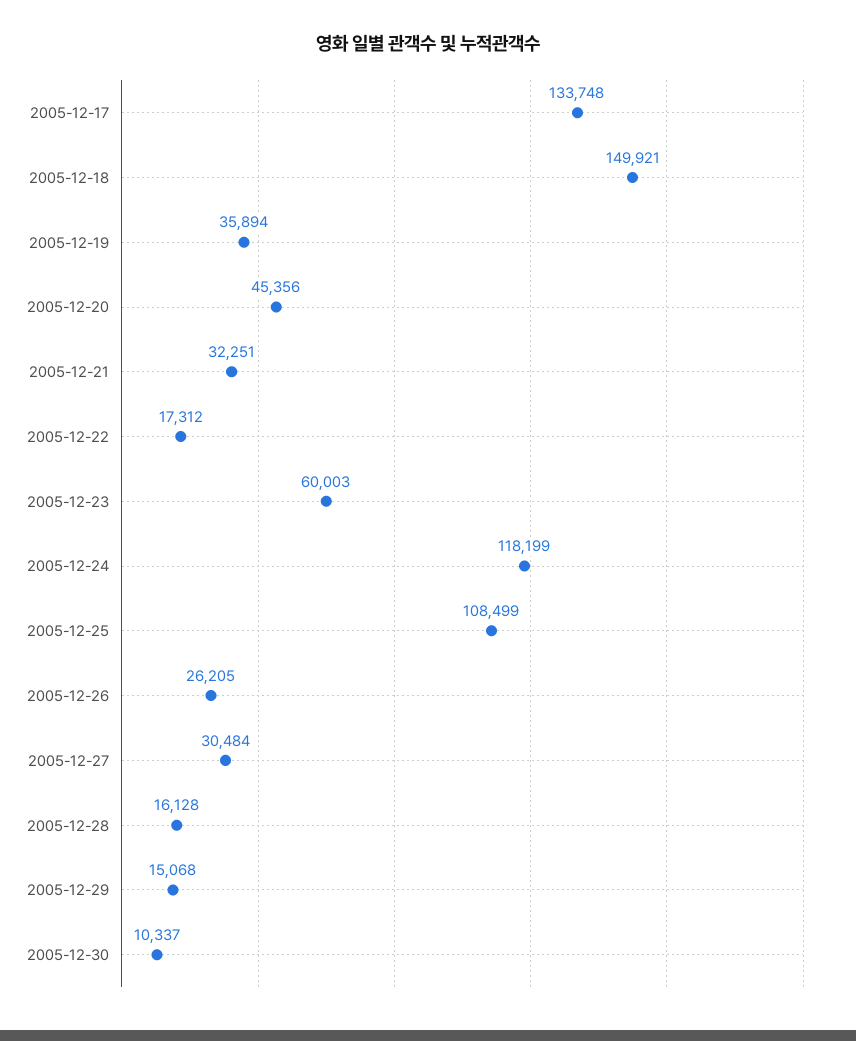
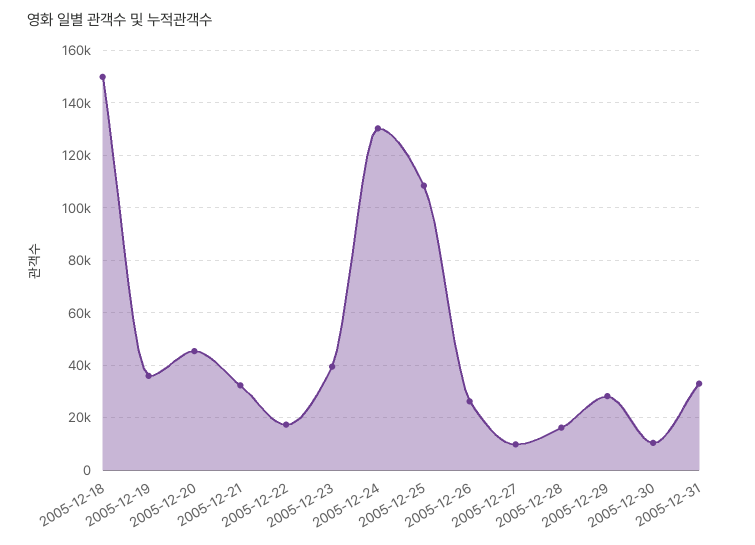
2005-12-17: 133748 -> none
2005-12-23: 60003 -> 40000
2005-12-24: 118199 -> 130000
2005-12-27: 30484 -> 10000
2005-12-29: 15068 -> 27500
2005-12-31: none -> 32500

